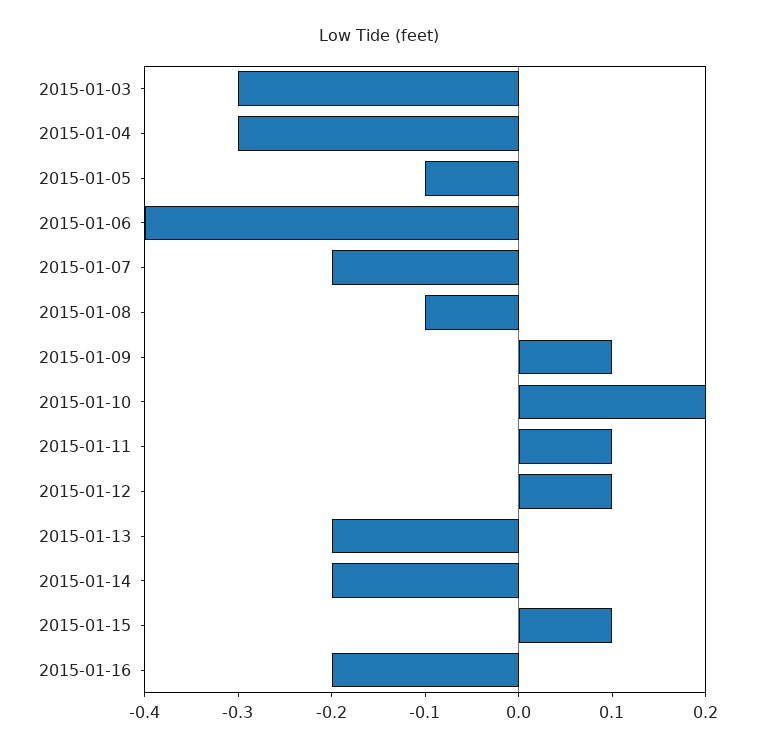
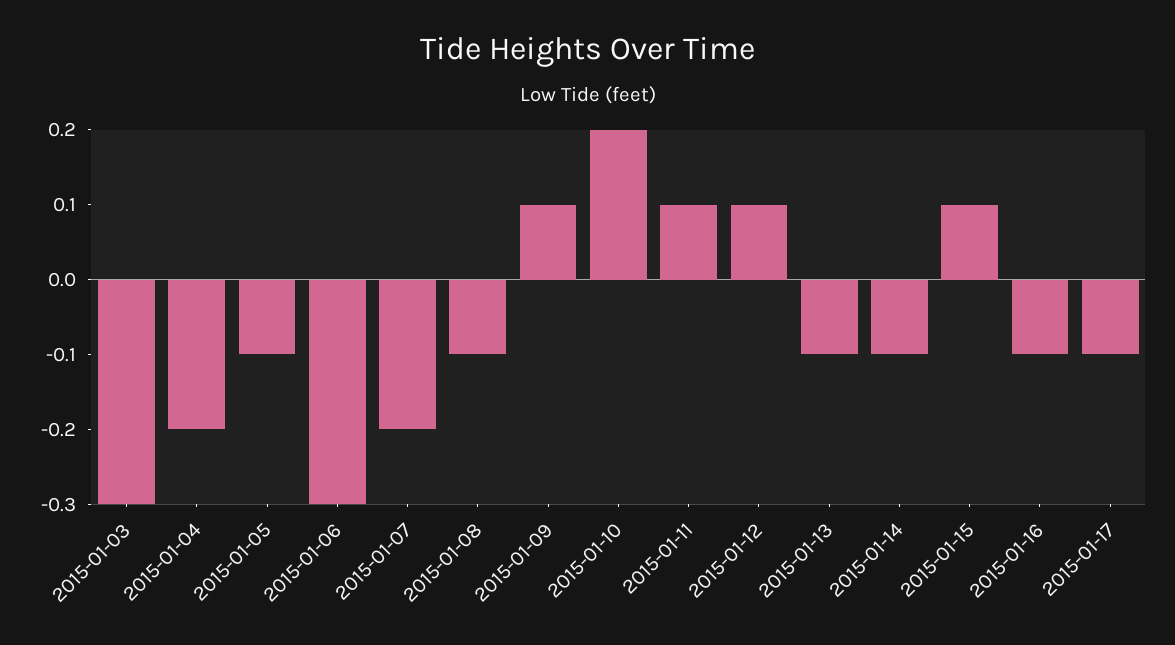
2015-01-04: -0.3 -> -0.2
2015-01-06: -0.4 -> -0.3
2015-01-13: -0.2 -> -0.1
2015-01-14: -0.2 -> -0.1
2015-01-16: -0.2 -> -0.1
2015-01-17: none -> -0.1

